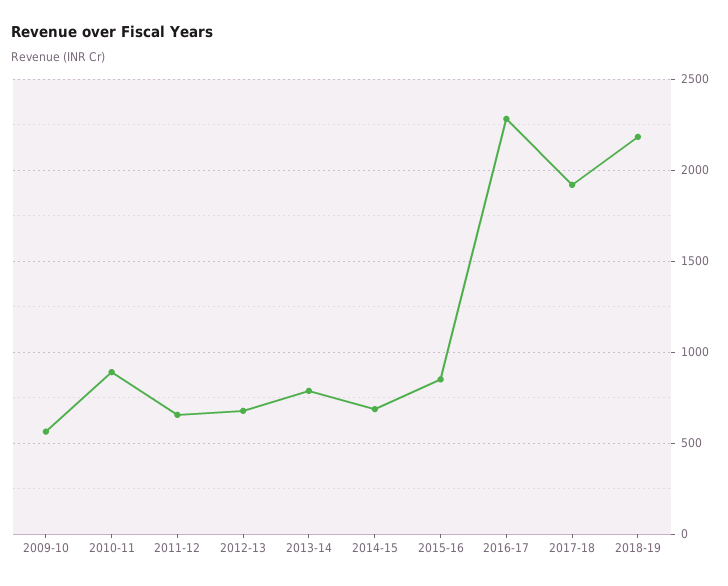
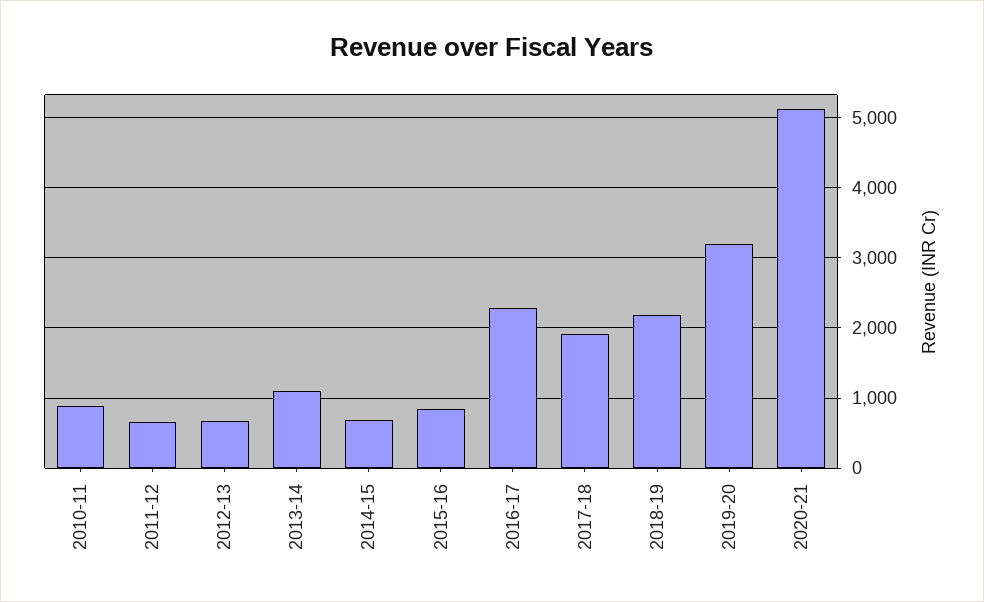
2009-10: 550 -> none
2013-14: 800 -> 1100
2019-20: none -> 3200
2020-21: none -> 5100

